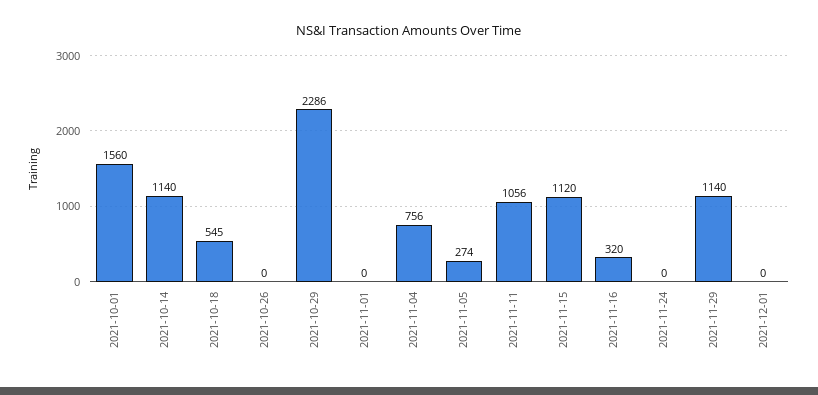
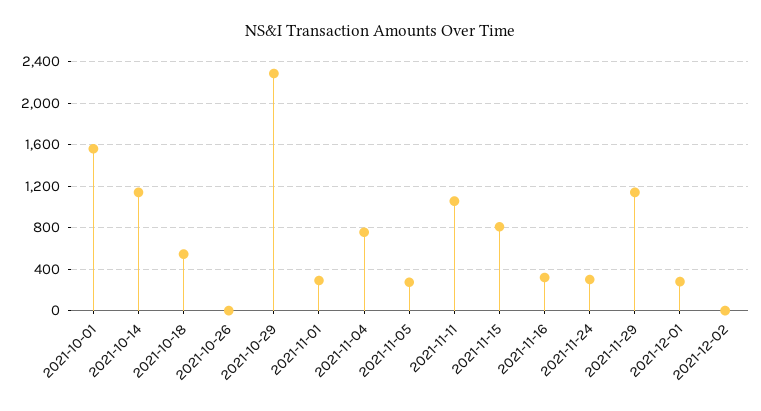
2021-11-01: 0 -> 300
2021-11-15: 1120 -> 800
2021-11-24: 0 -> 300
2021-12-01: 0 -> 300
2021-12-02: none -> 0

